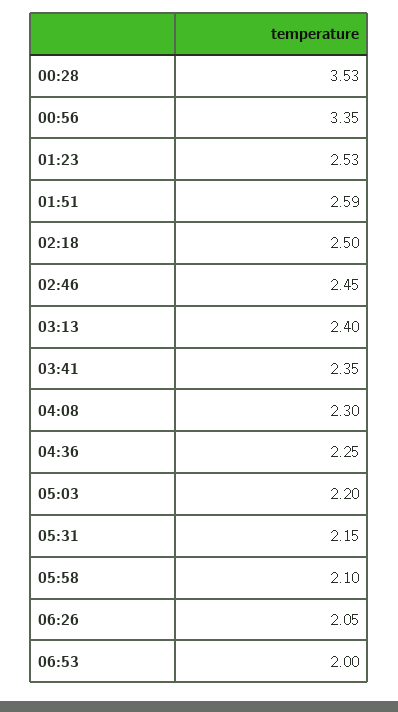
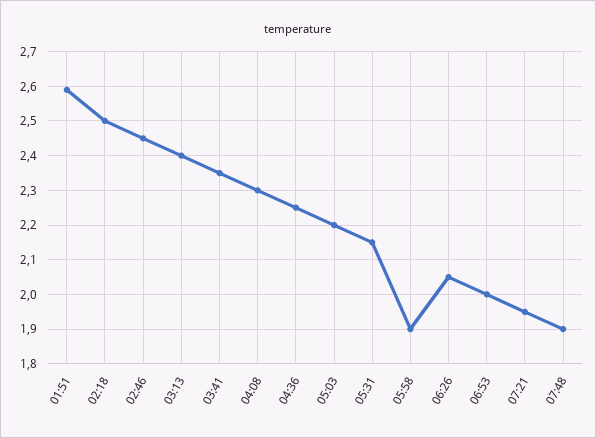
00:28: 3.53 -> none
00:56: 3.35 -> none
01:23: 2.53 -> none
05:58: 2.1 -> 1.9
07:21: none -> 1.95
07:48: none -> 1.9

